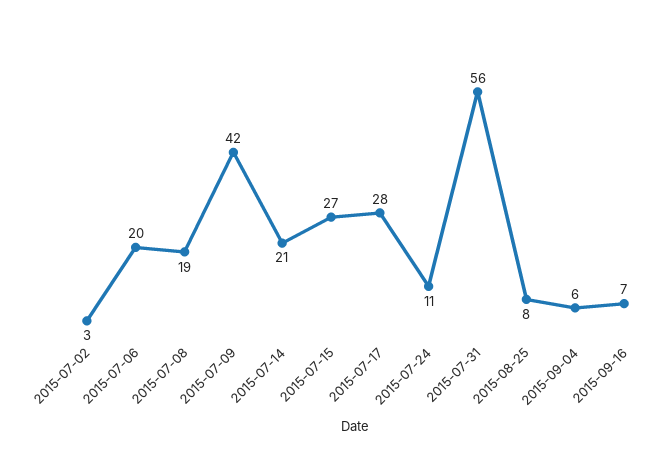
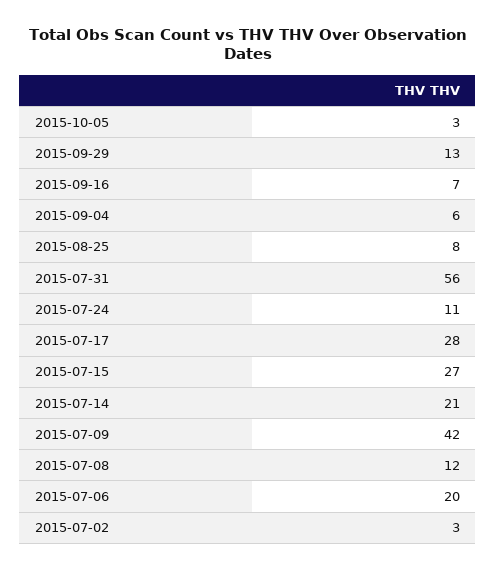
2015-07-08: 19 -> 12
2015-10-05: none -> 3
2015-09-29: none -> 13

